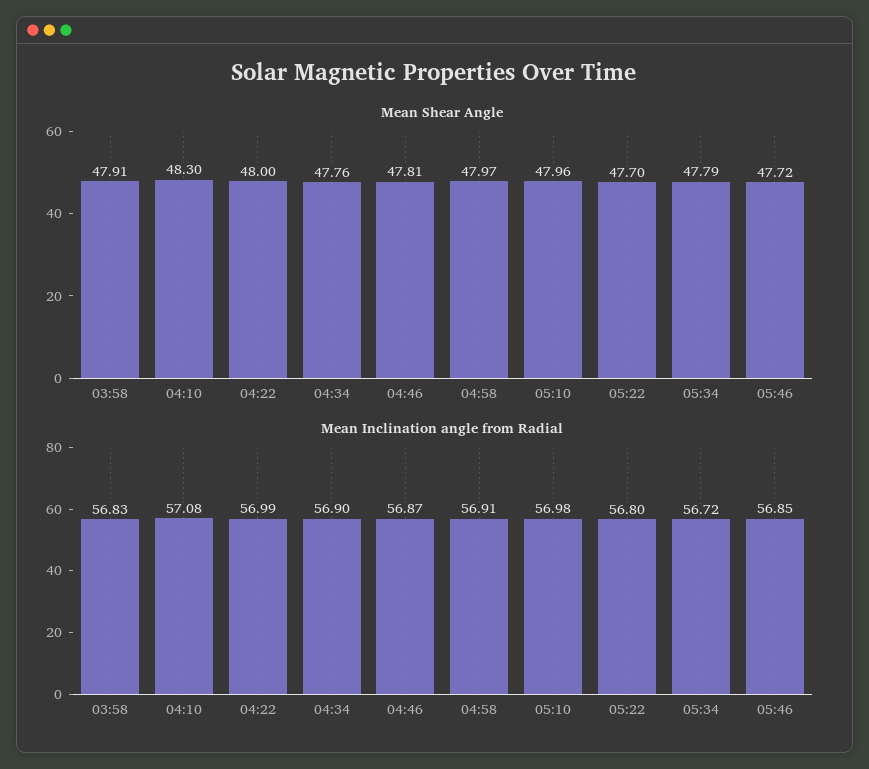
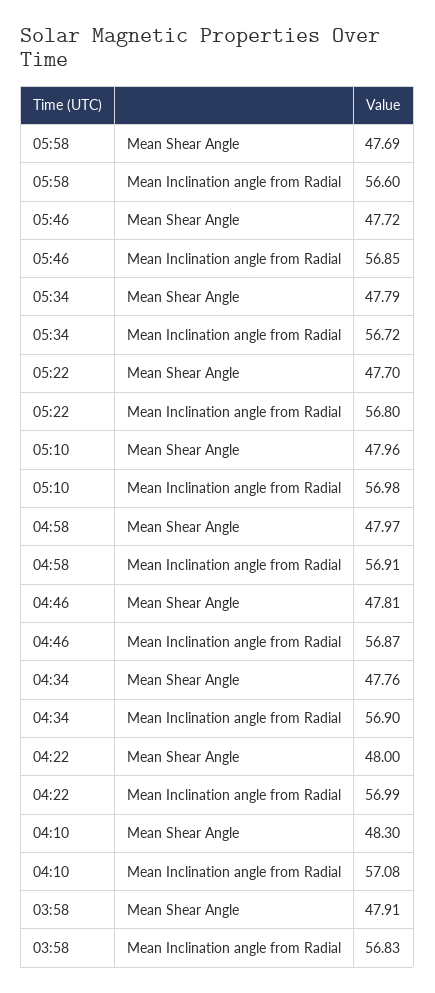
Mean Shear Angle, 05:58: none -> 47.69
Mean Inclination angle from Radial, 05:58: none -> 56.6

